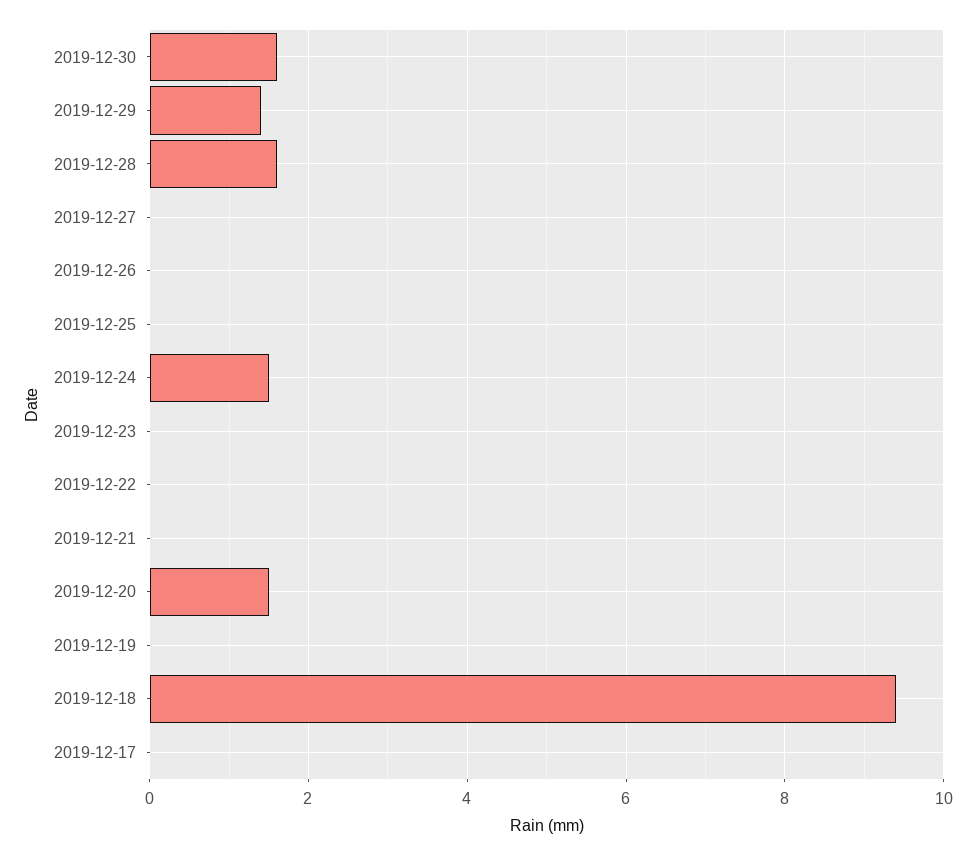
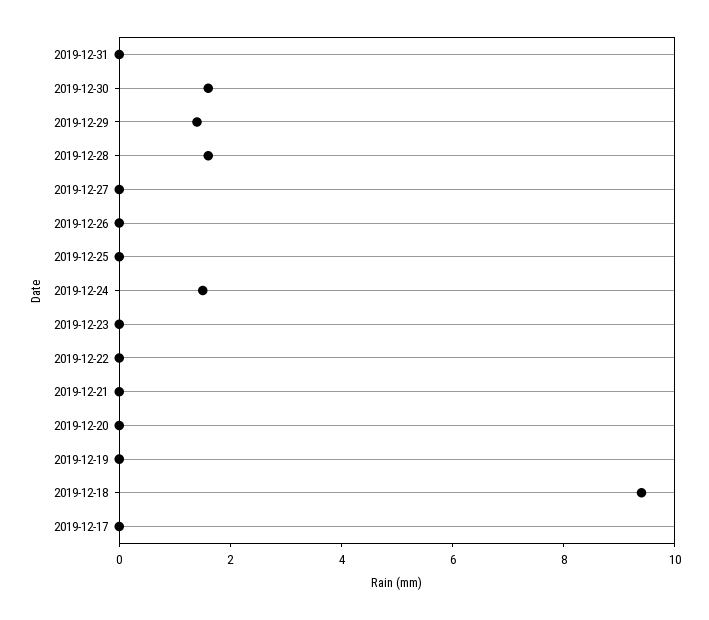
2019-12-20: 1.5 -> 0
2019-12-31: none -> 0

